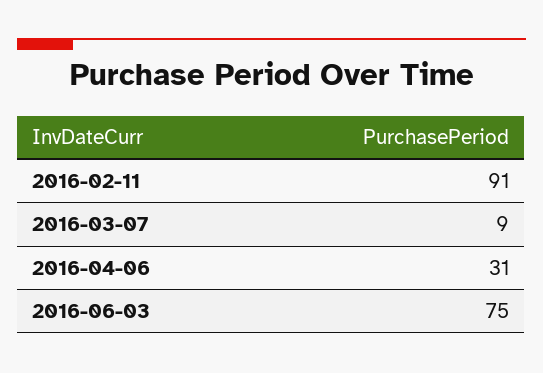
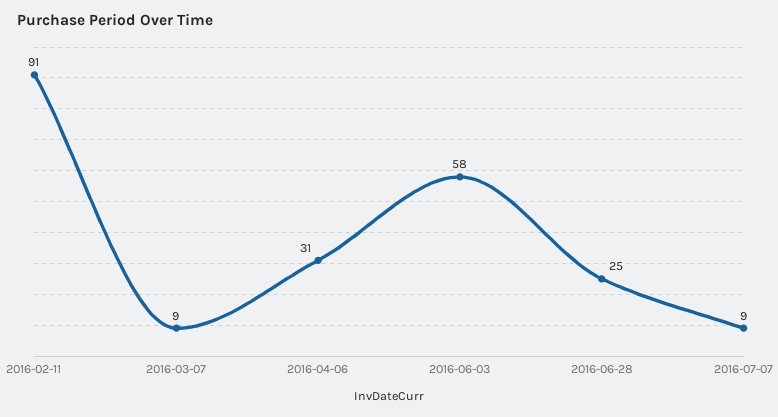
2016-06-03: 75 -> 58
2016-06-28: none -> 25
2016-07-07: none -> 9

